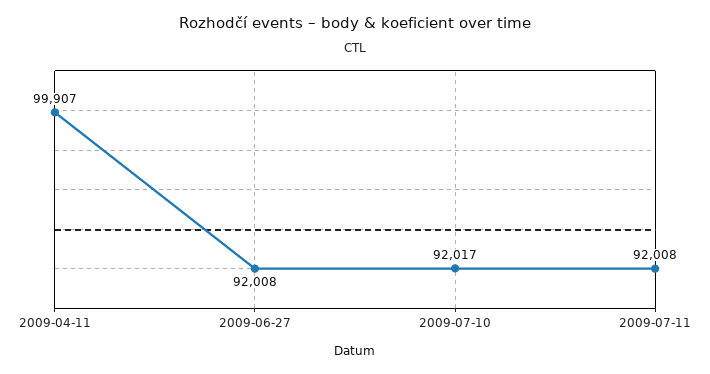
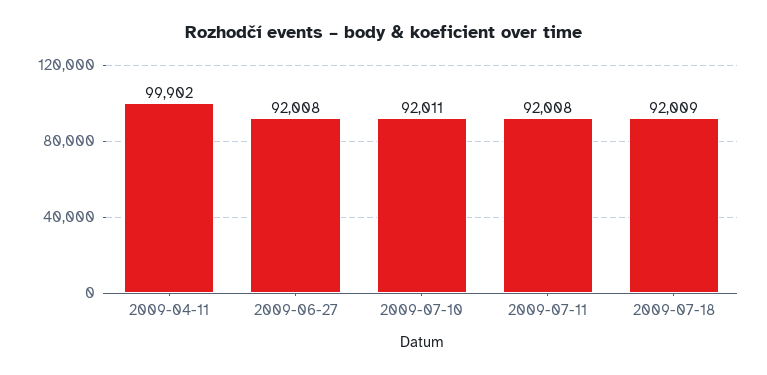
2009-04-11: 99907 -> 99902
2009-07-10: 92017 -> 92011
2009-07-18: none -> 92009

